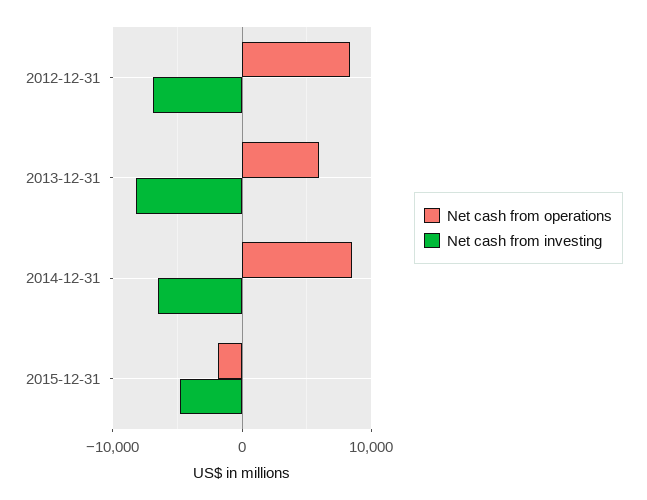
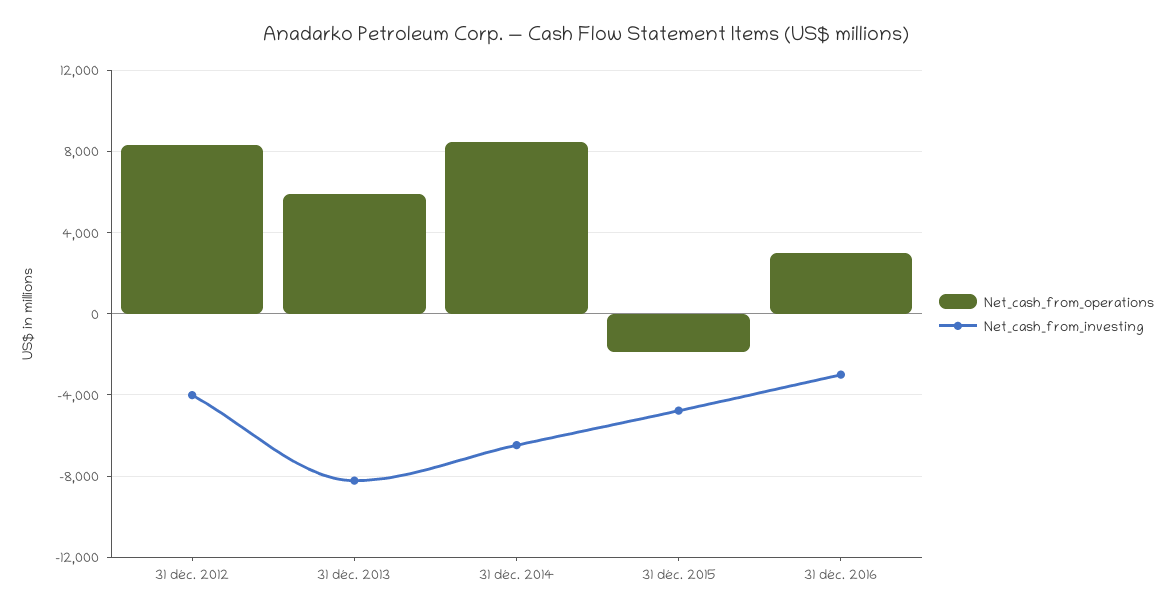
Net cash from investing, 2012-12-31: -7000 -> -4000
Net cash from operations, 31 déc. 2016: none -> 3000
Net cash from investing, 31 déc. 2016: none -> -3000

